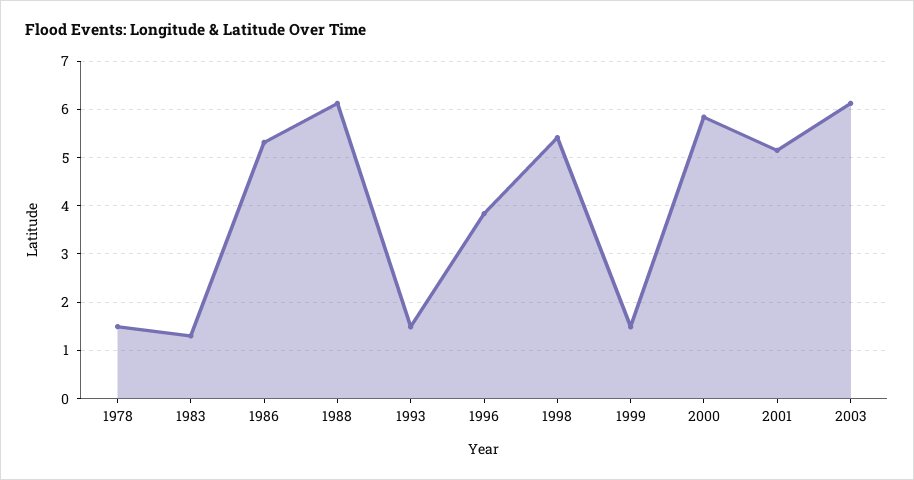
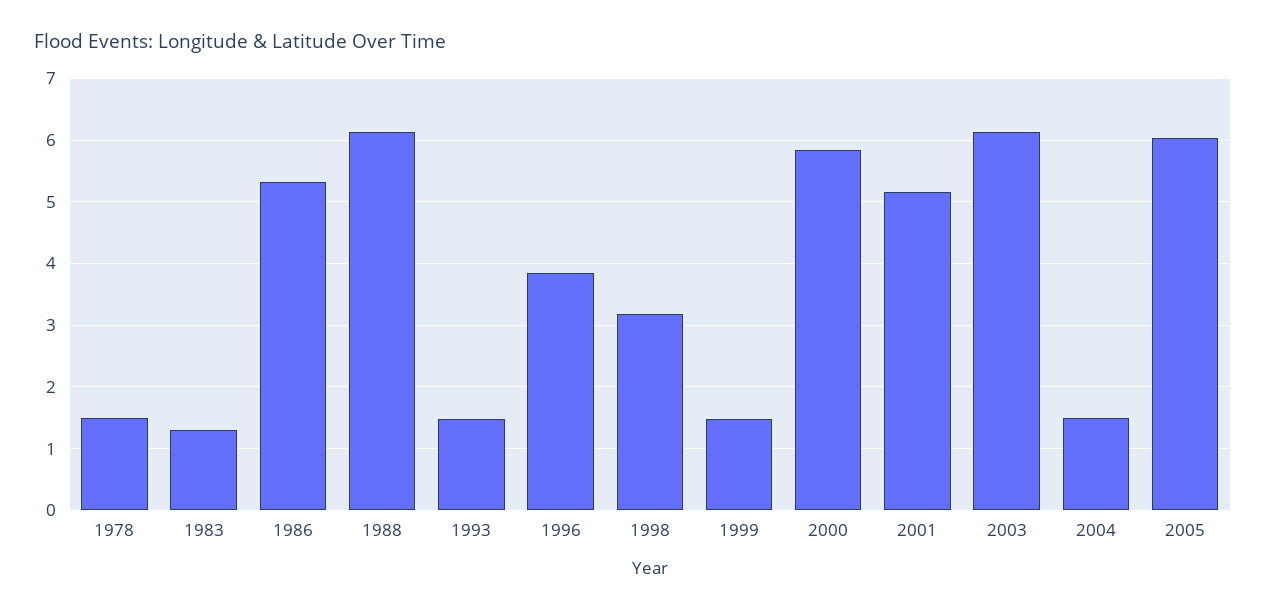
1998: 5.4 -> 3.2
2004: none -> 1.5
2005: none -> 6

